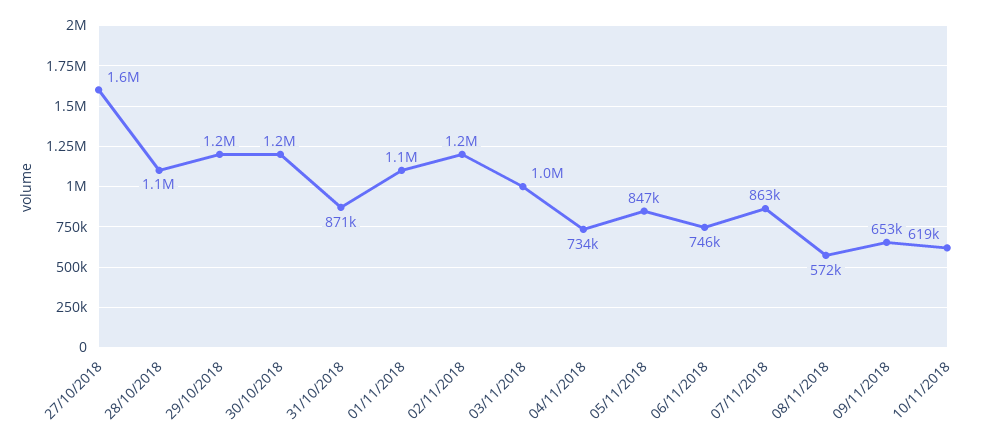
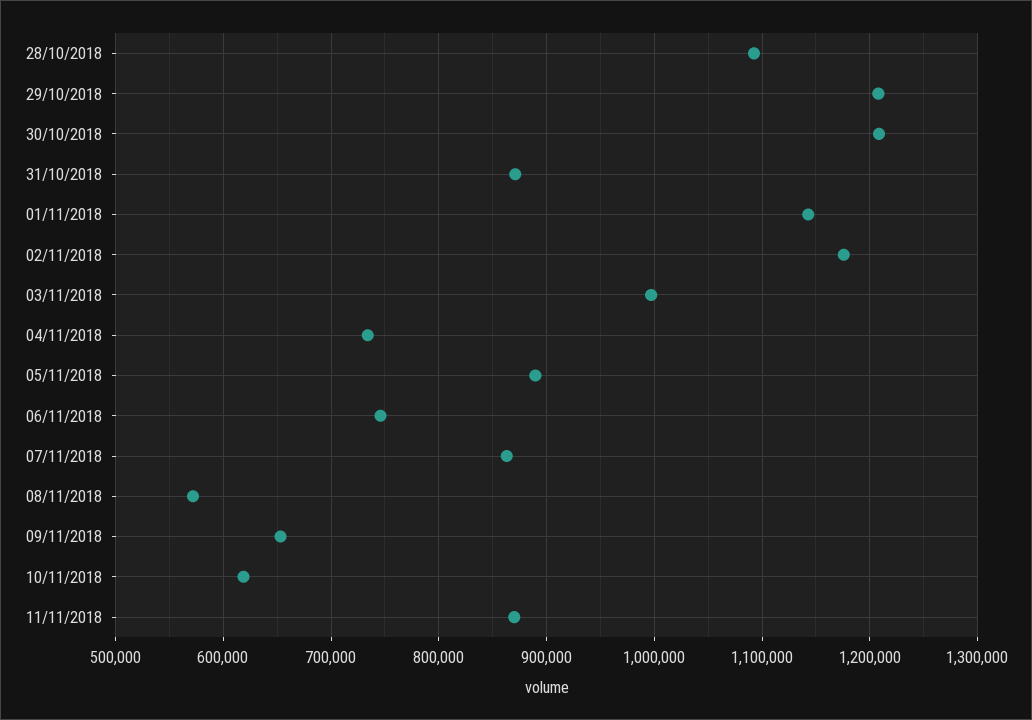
27/10/2018: 1600000 -> none
05/11/2018: 847000 -> 890000
11/11/2018: none -> 870000

